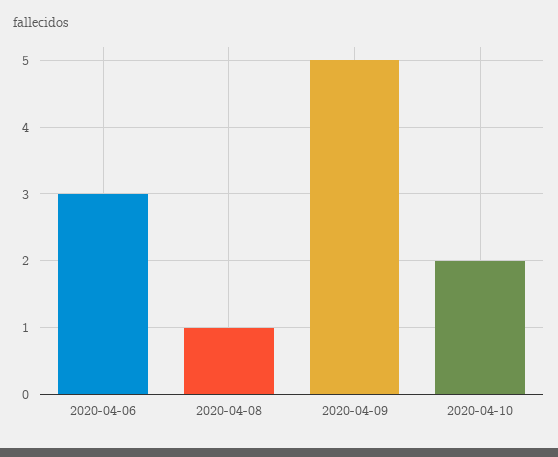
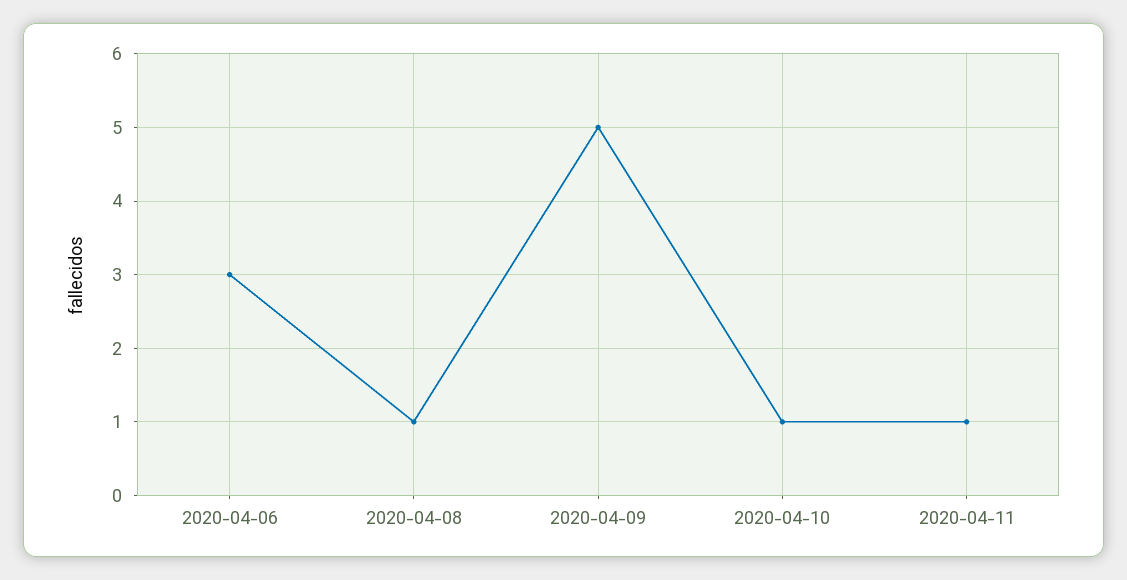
2020-04-10: 2 -> 1
2020-04-11: none -> 1

